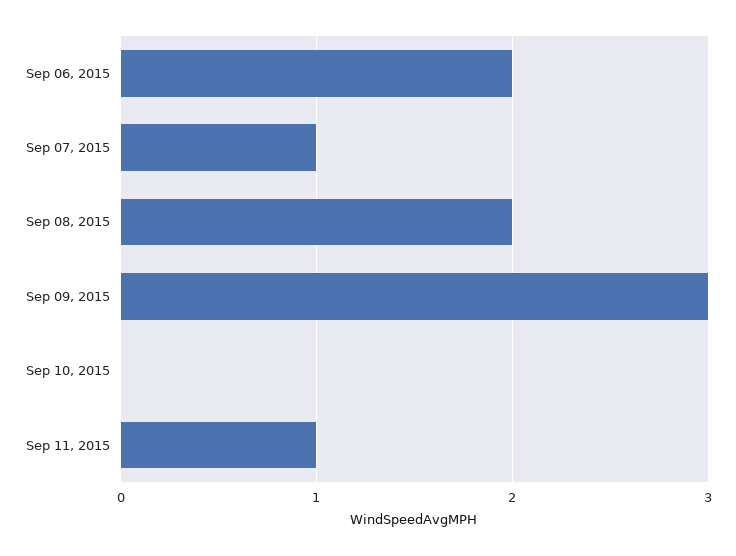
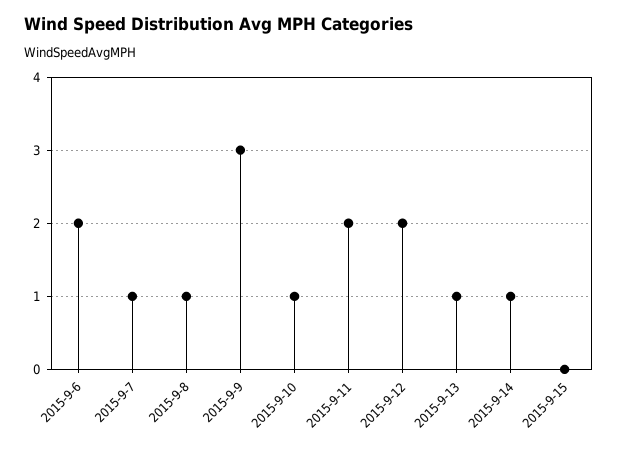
Sep 08, 2015: 2 -> 1
Sep 10, 2015: 0 -> 1
Sep 11, 2015: 1 -> 2
2015-9-12: none -> 2
2015-9-13: none -> 1
2015-9-14: none -> 1
2015-9-15: none -> 0

